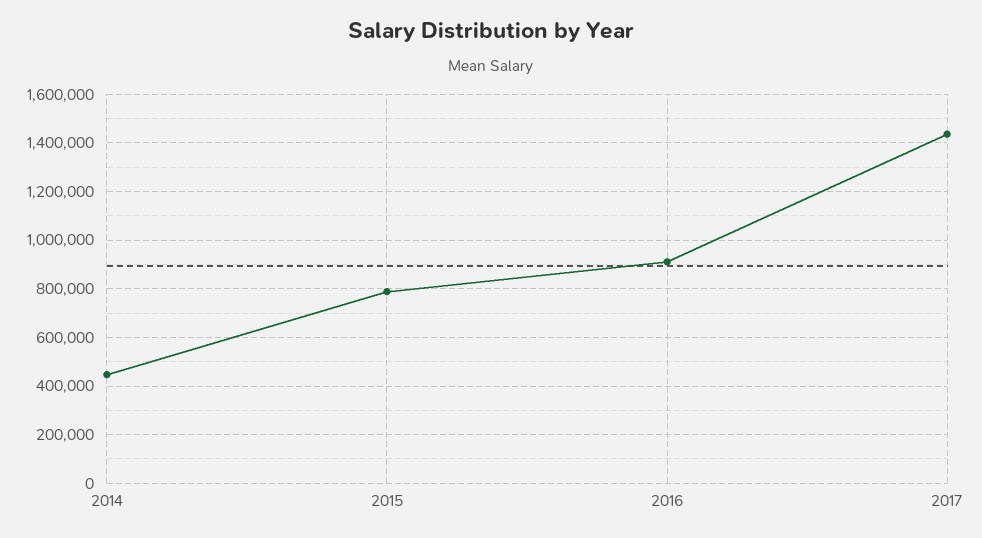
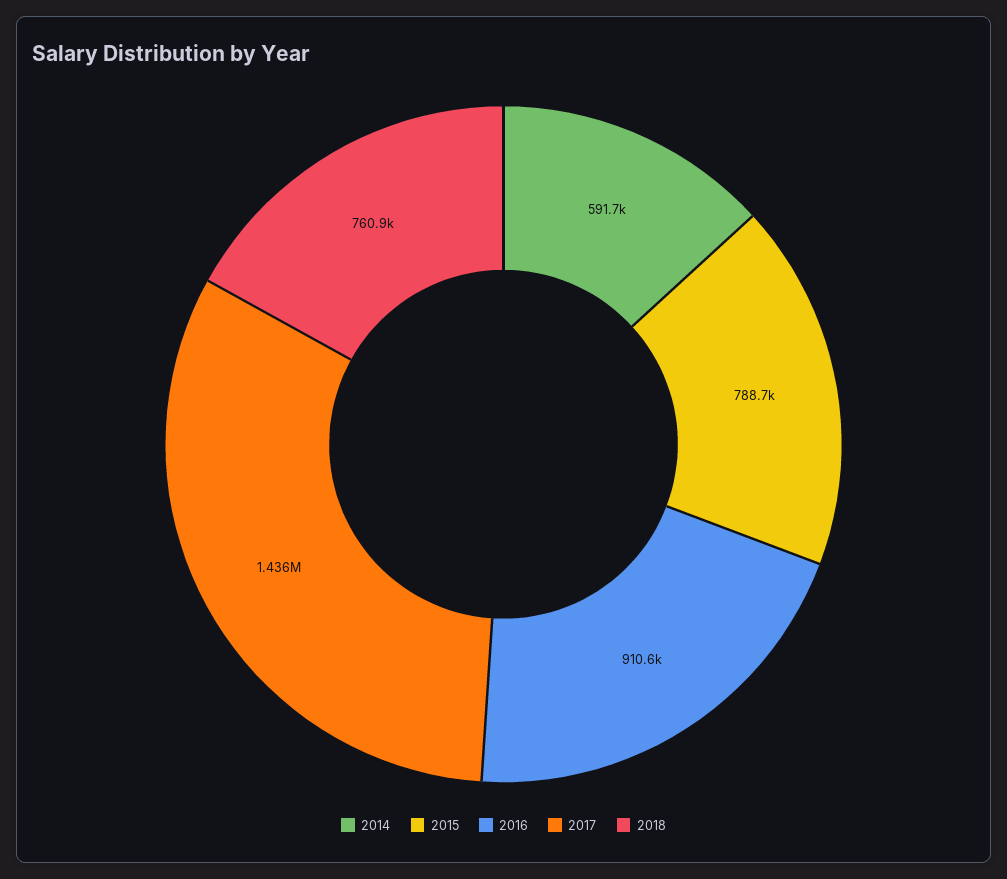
2014: 450000 -> 591700
2018: none -> 760900

